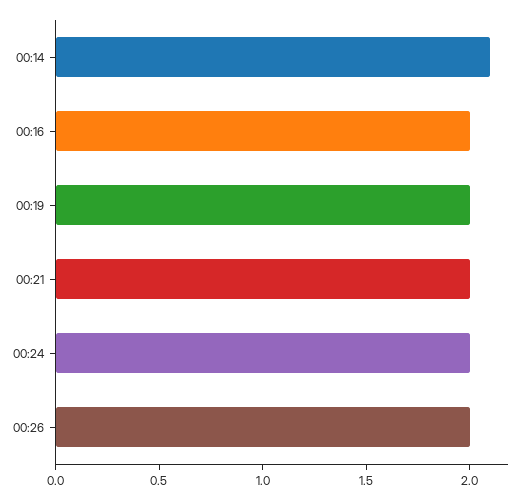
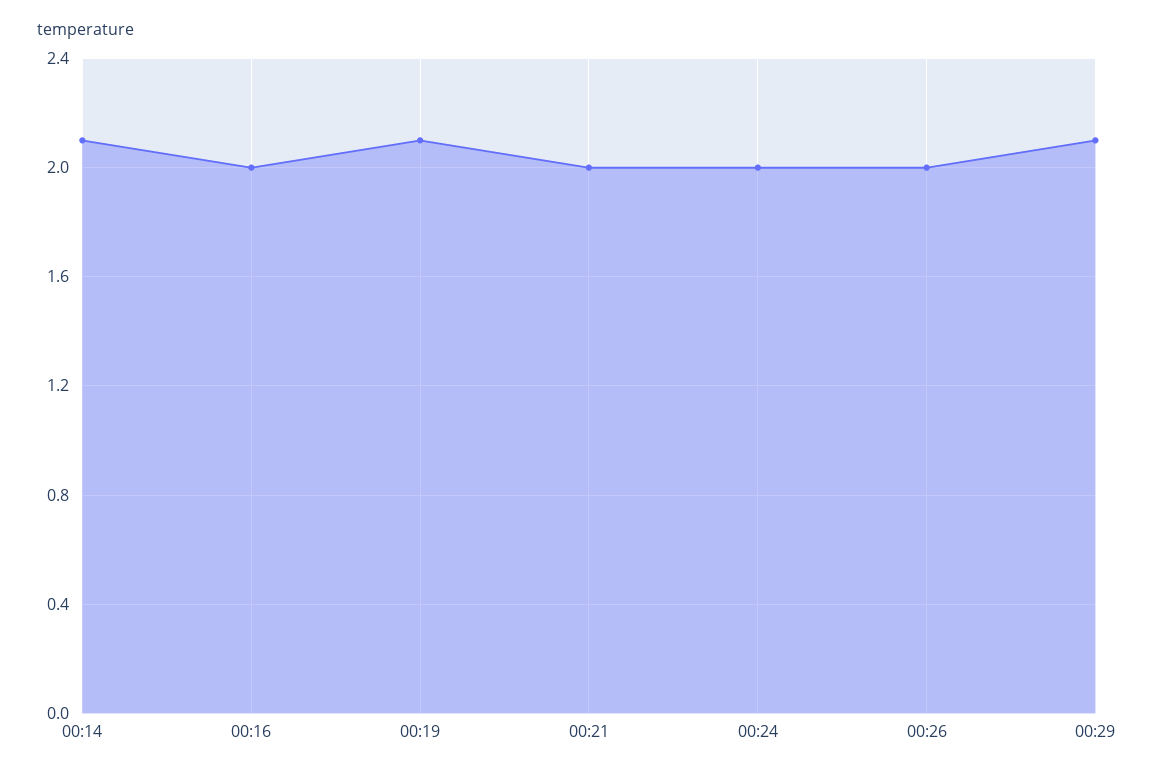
00:19: 2 -> 2.1
00:29: none -> 2.1

